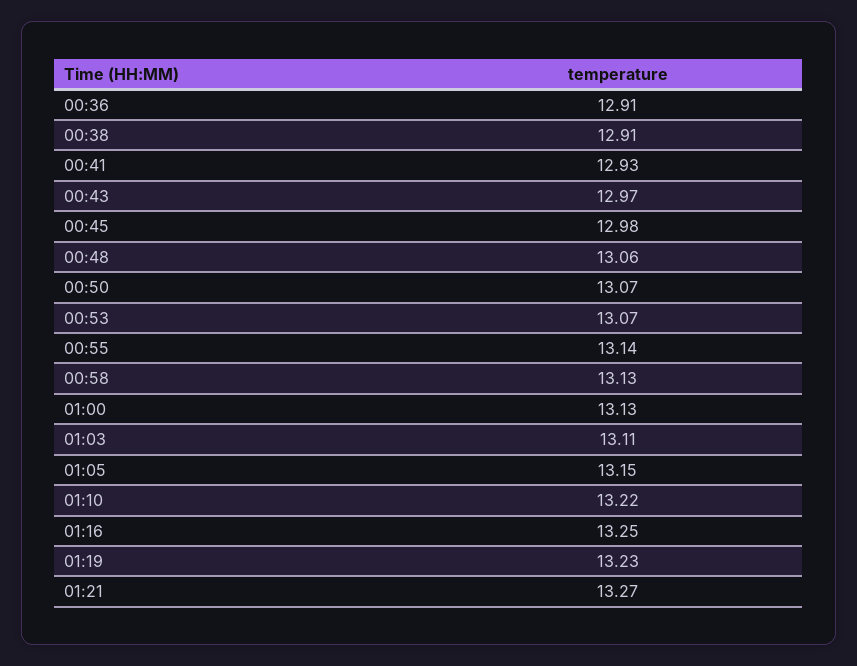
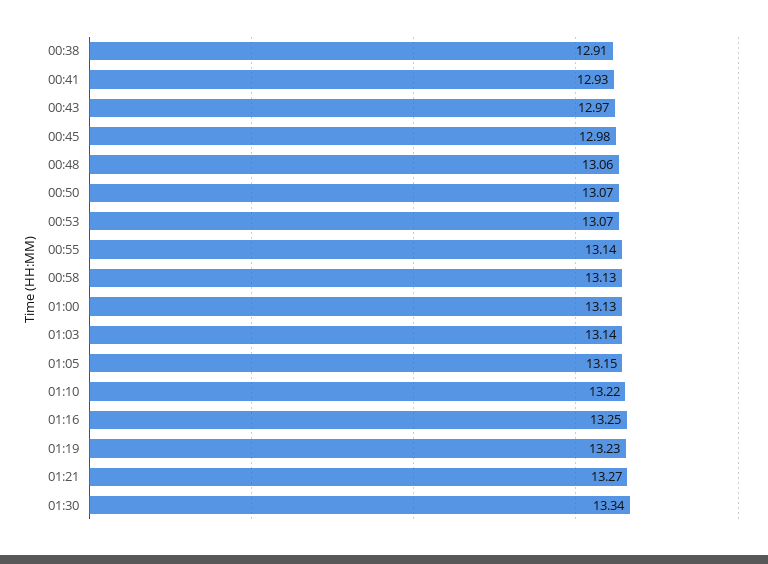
00:36: 12.91 -> none
01:03: 13.11 -> 13.14
01:30: none -> 13.34

